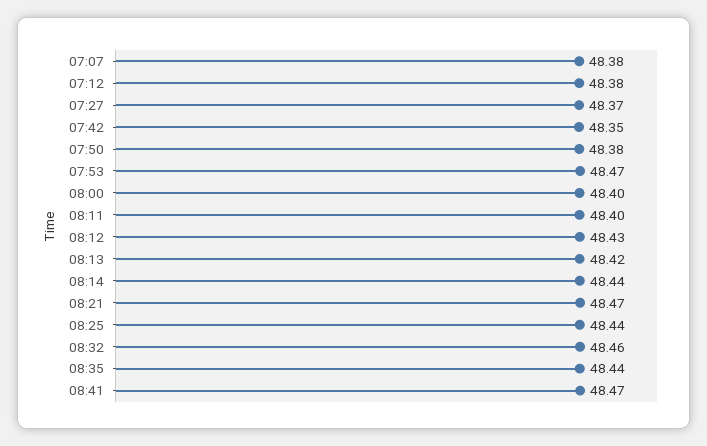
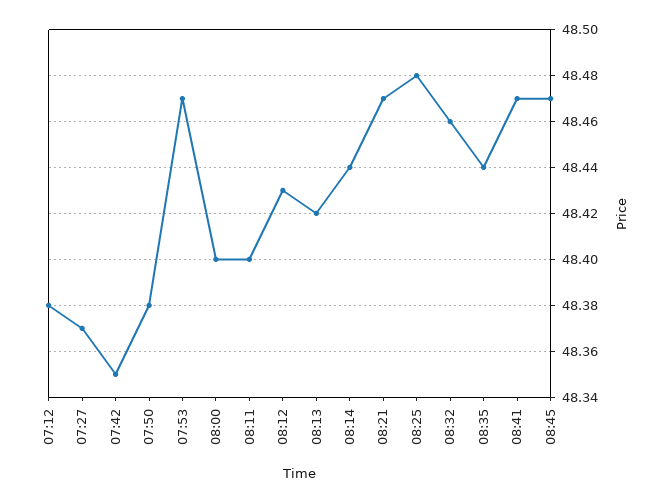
07:07: 48.38 -> none
08:25: 48.44 -> 48.48
08:45: none -> 48.47

